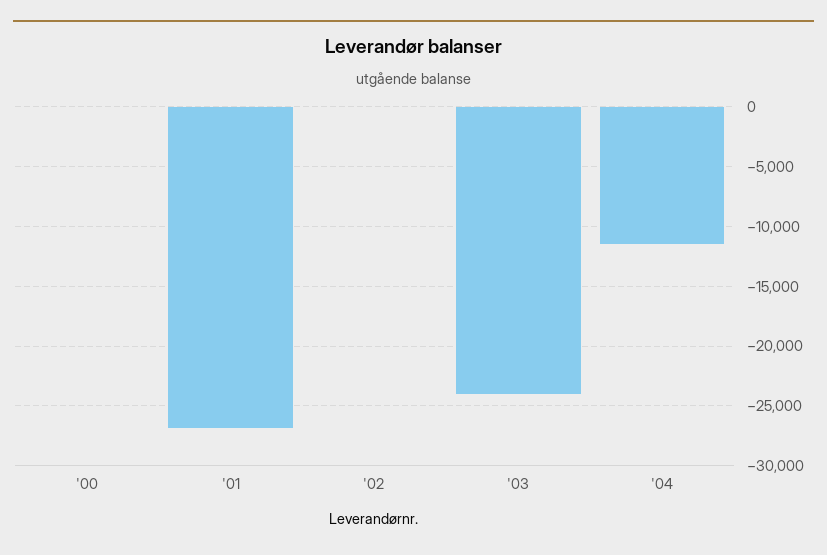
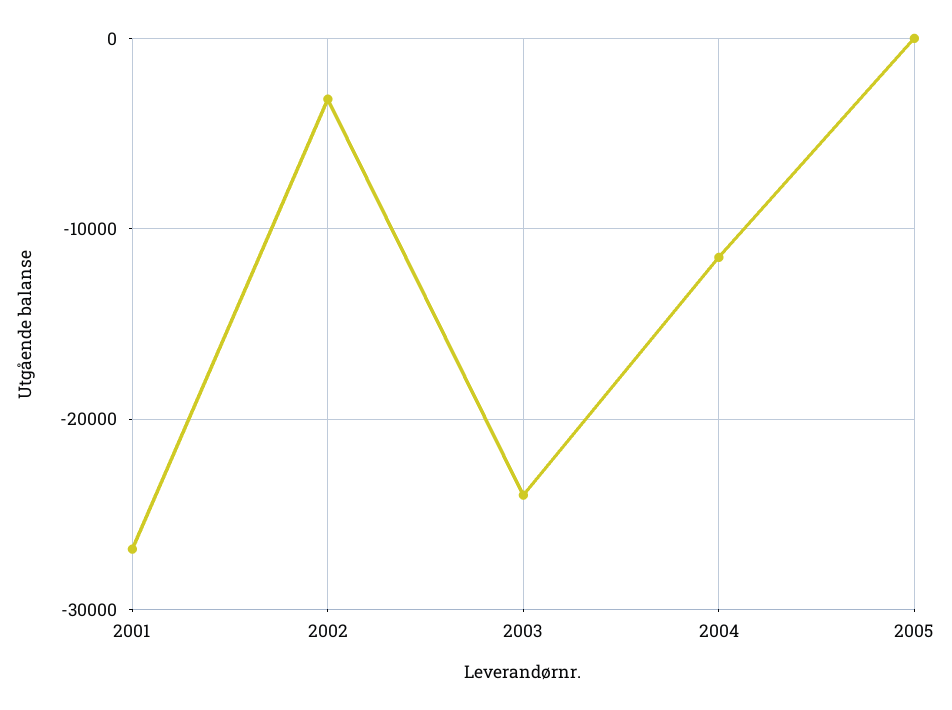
'00: 0 -> none
'02: 0 -> -3000
2005: none -> 0

